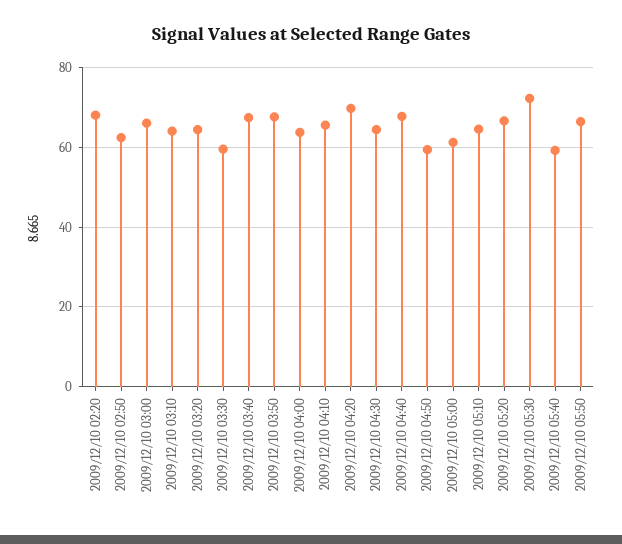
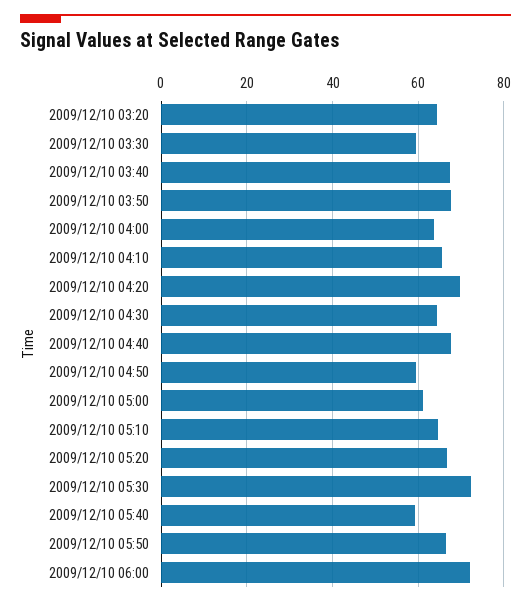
2009/12/10 02:20: 68 -> none
2009/12/10 02:50: 62 -> none
2009/12/10 03:00: 66 -> none
2009/12/10 03:10: 64 -> none
2009/12/10 06:00: none -> 72

